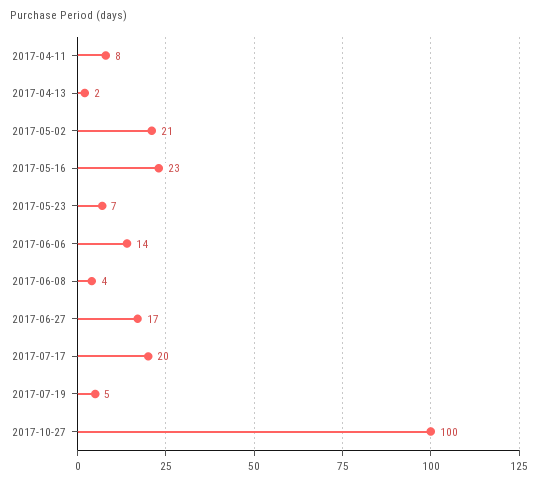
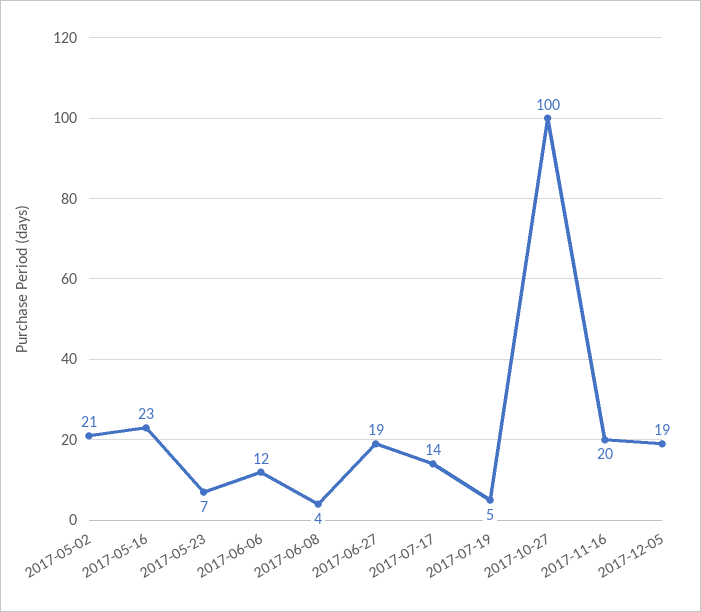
2017-04-11: 8 -> none
2017-04-13: 2 -> none
2017-06-06: 14 -> 12
2017-06-27: 17 -> 19
2017-07-17: 20 -> 14
2017-11-16: none -> 20
2017-12-05: none -> 19

